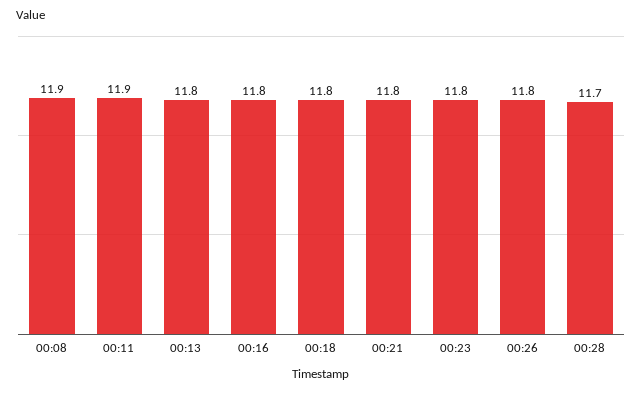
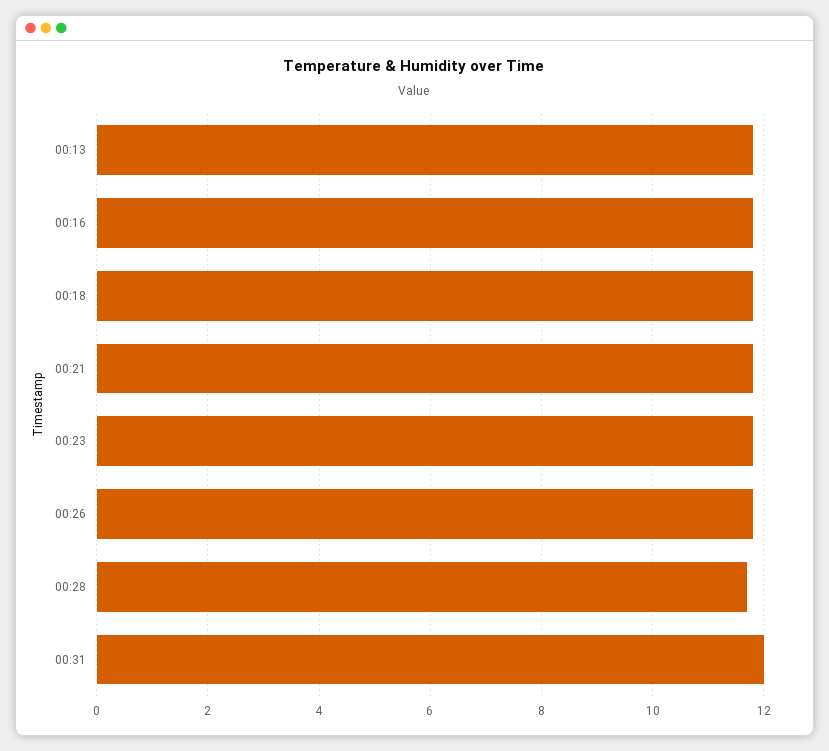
00:08: 11.9 -> none
00:11: 11.9 -> none
00:31: none -> 12

